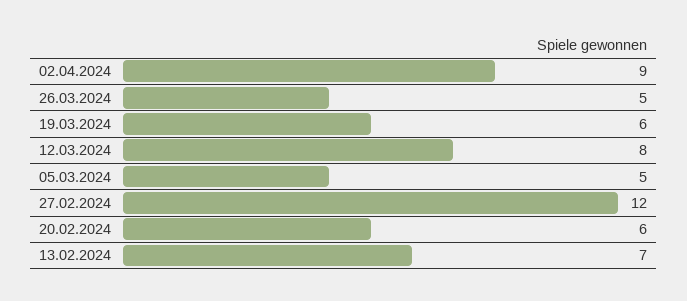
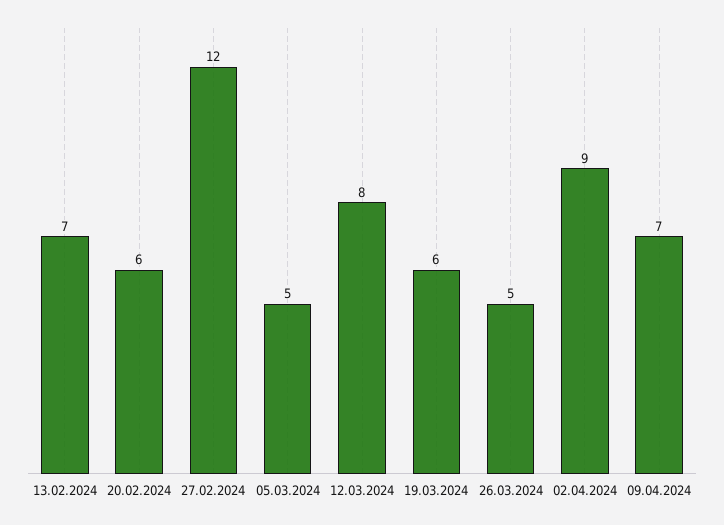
09.04.2024: none -> 7

